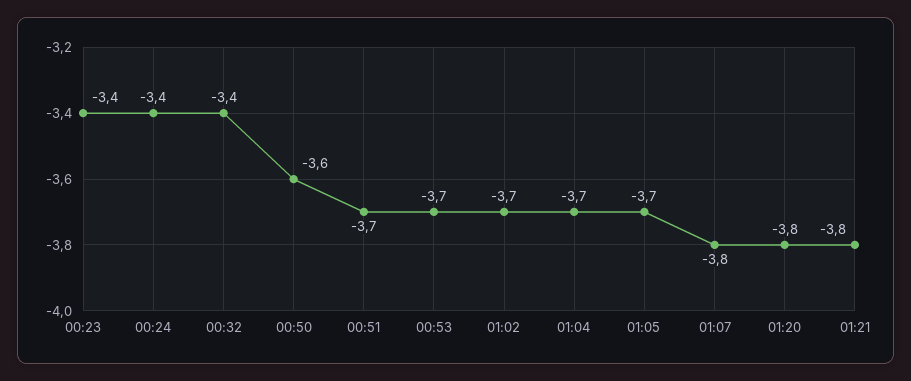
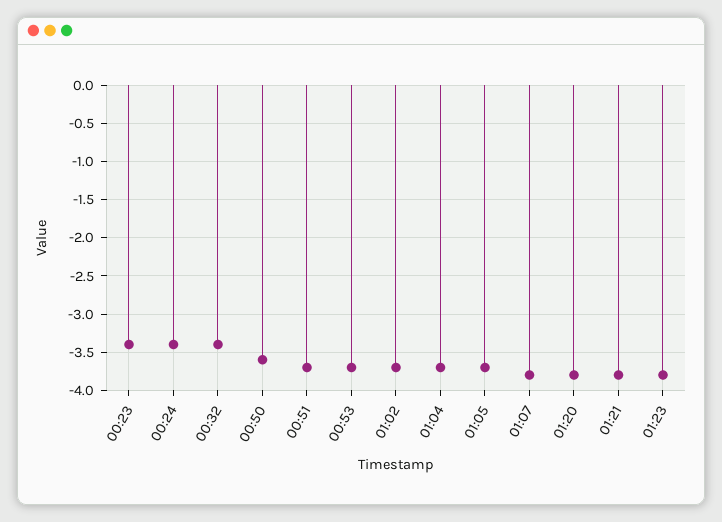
01:23: none -> -3.8

